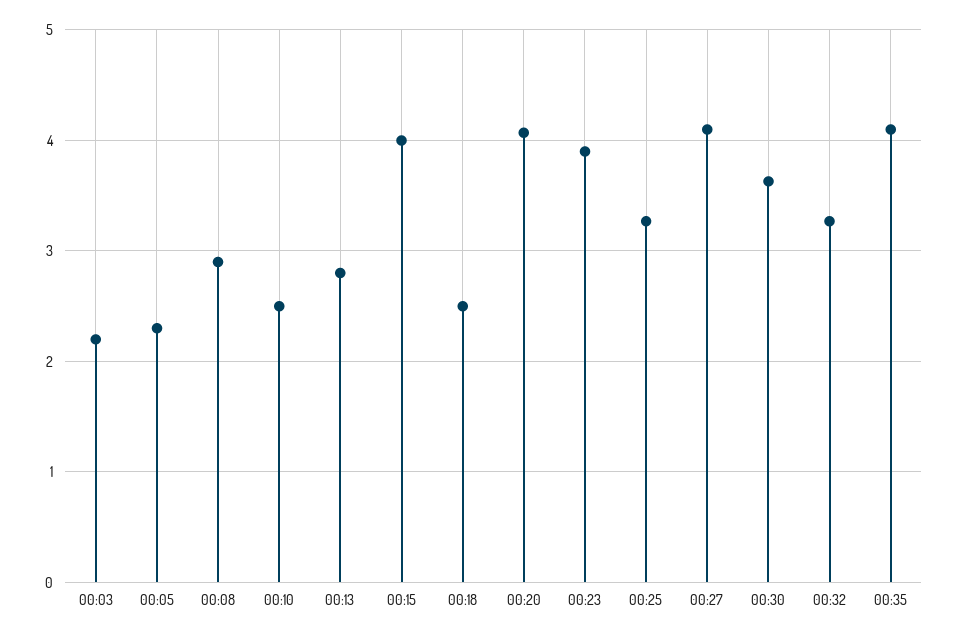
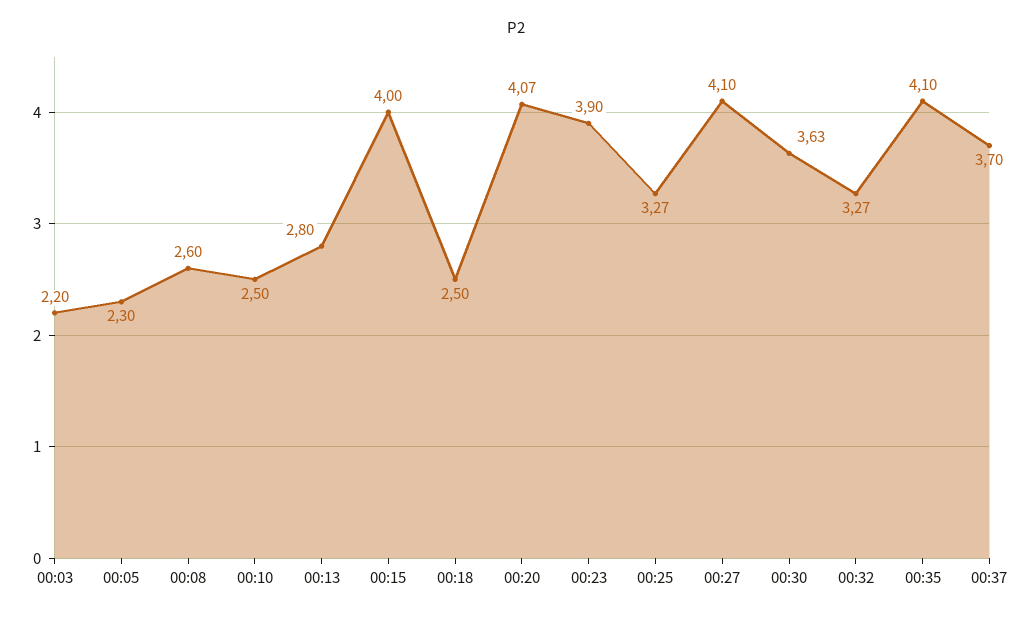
00:08: 2.9 -> 2.6
00:37: none -> 3.7

